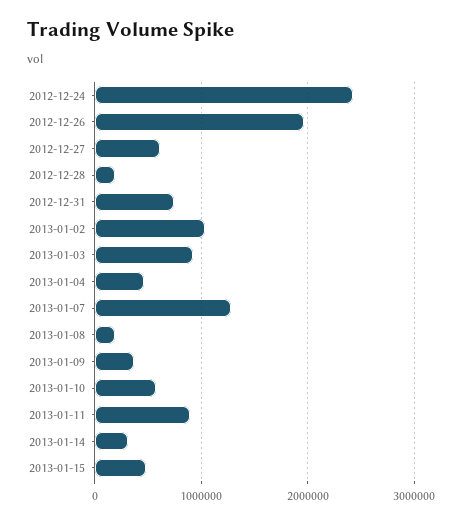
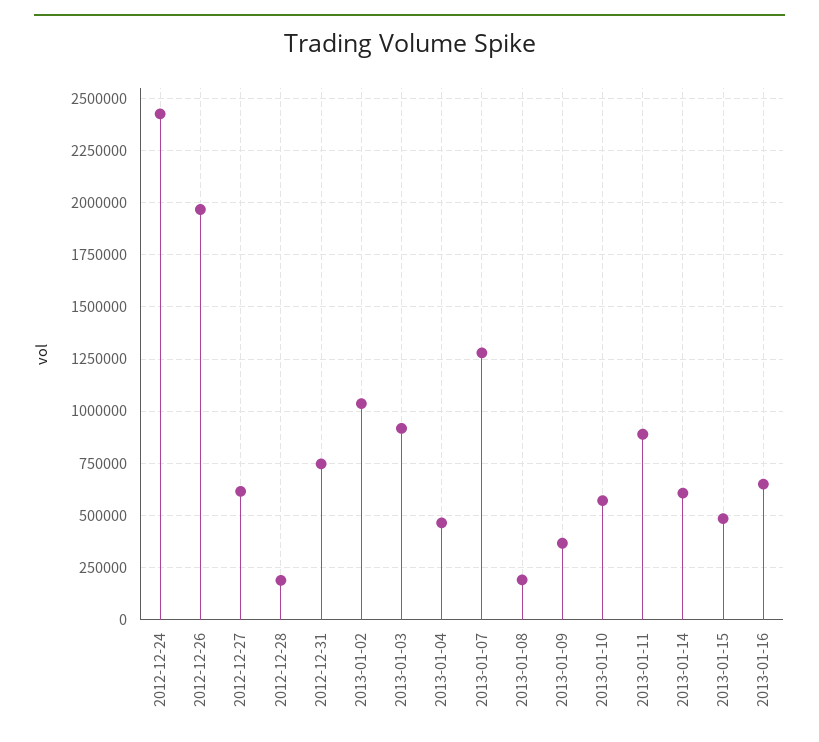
2013-01-14: 300000 -> 600000
2013-01-16: none -> 650000

